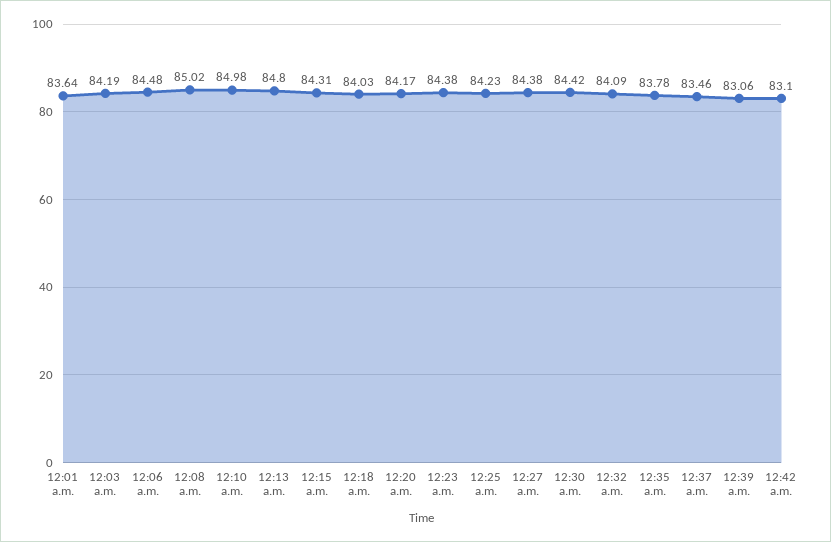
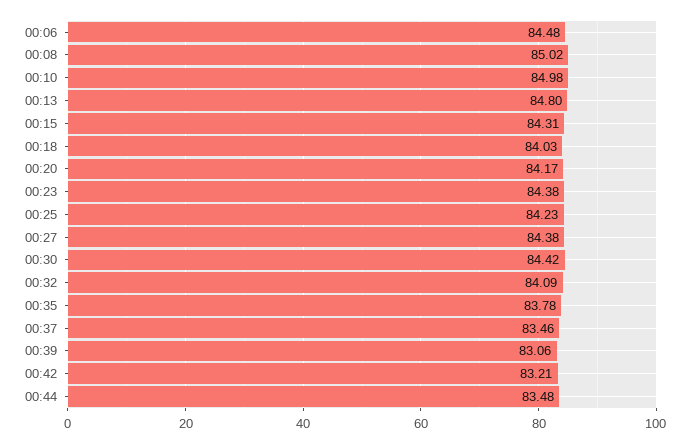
12:01 a.m.: 83.64 -> none
12:03 a.m.: 84.19 -> none
12:42 a.m.: 83.1 -> 83.21
00:44: none -> 83.48

